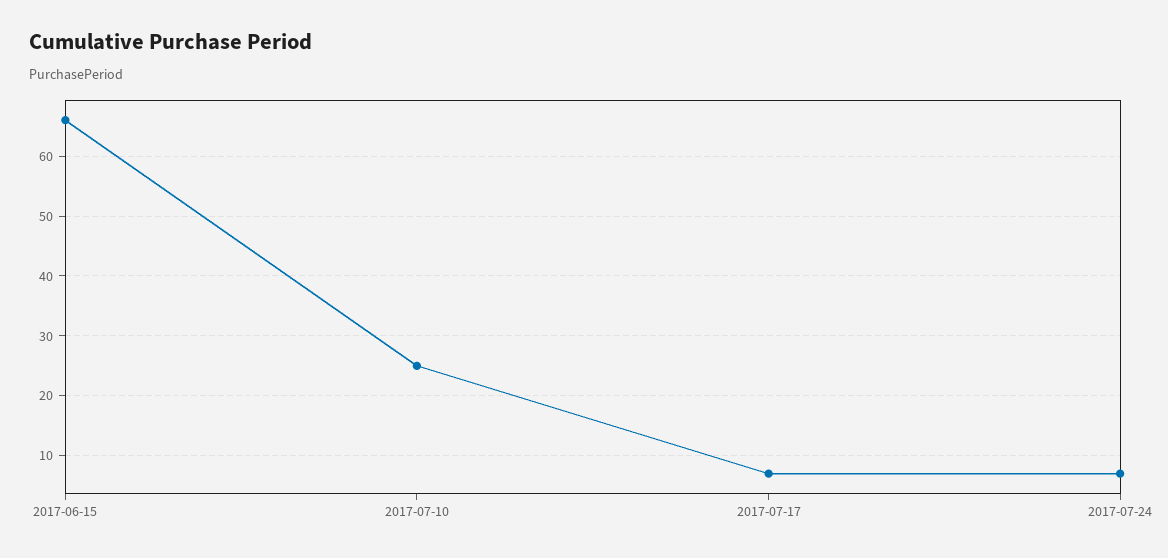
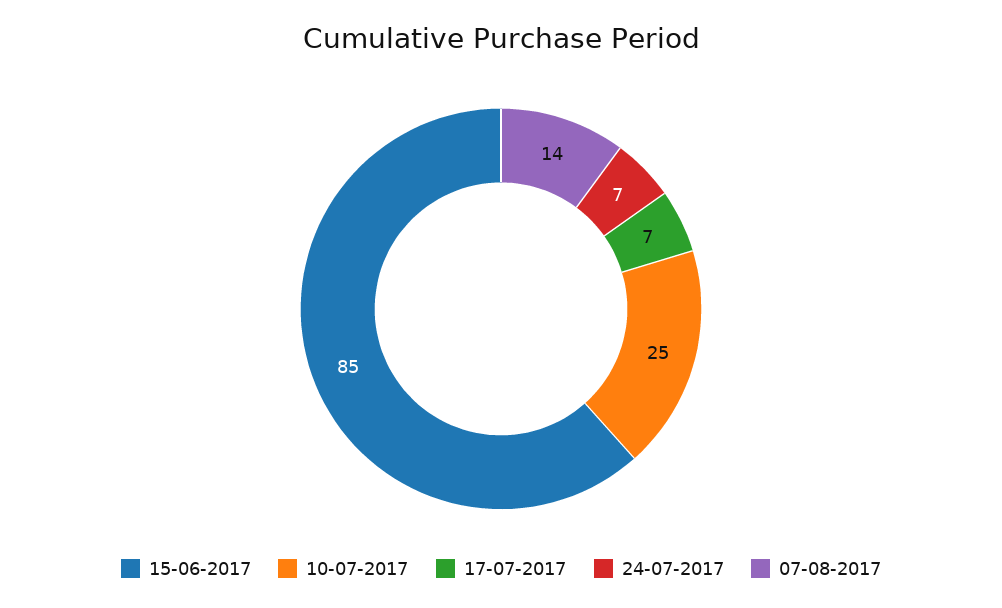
2017-06-15: 65 -> 85
07-08-2017: none -> 14

